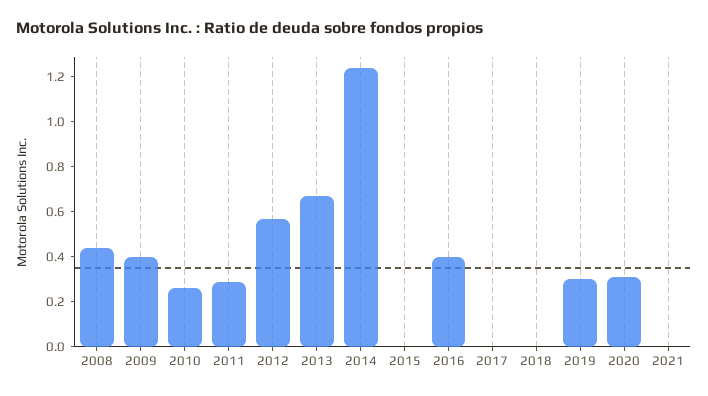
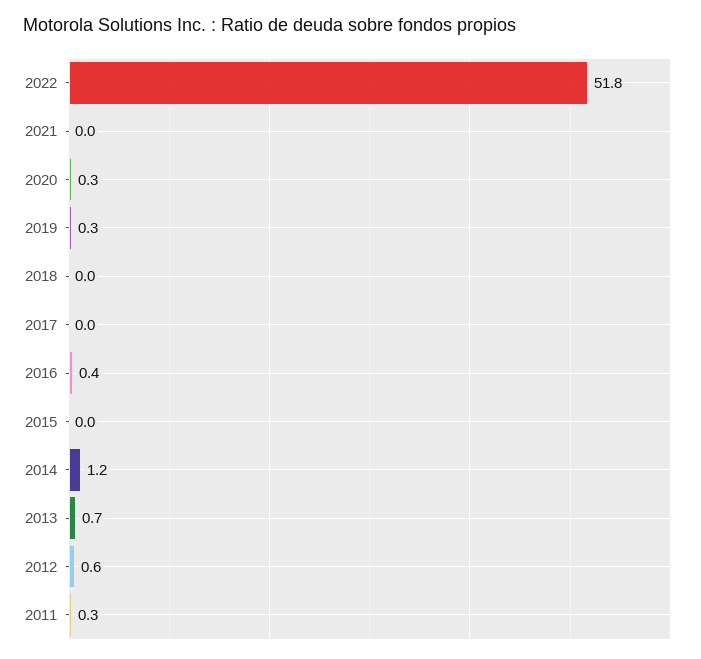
2008: 0.45 -> none
2009: 0.4 -> none
2010: 0.25 -> none
2022: none -> 51.8

